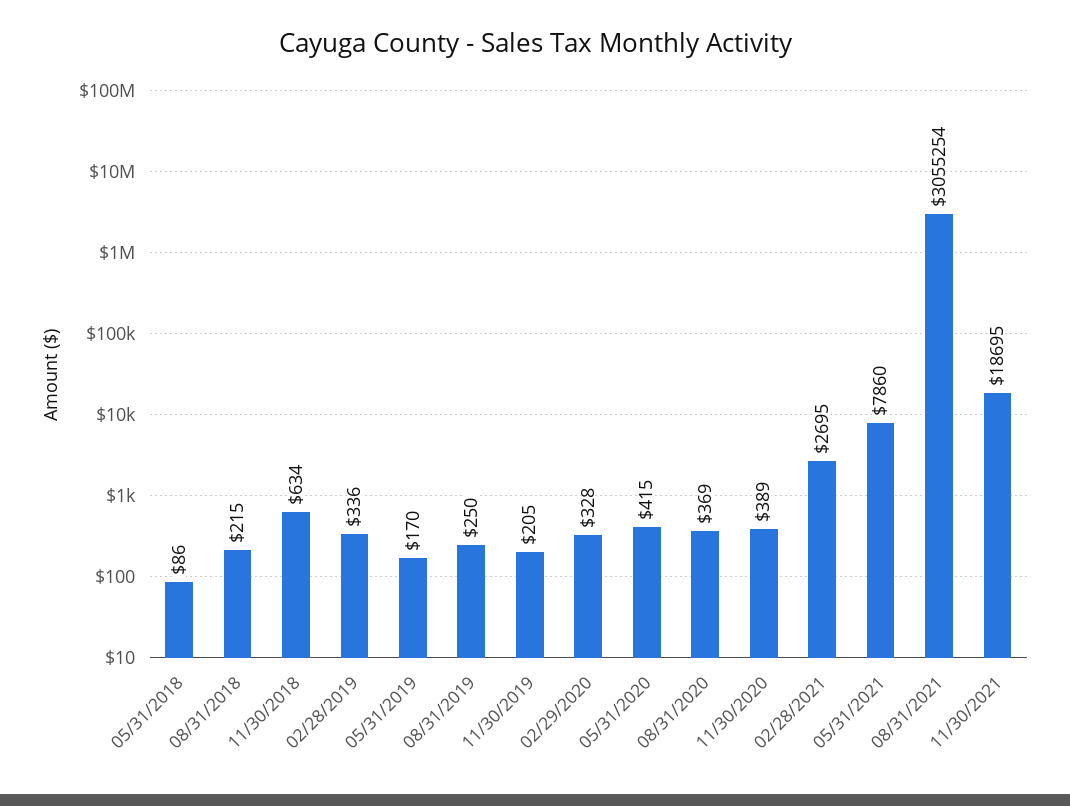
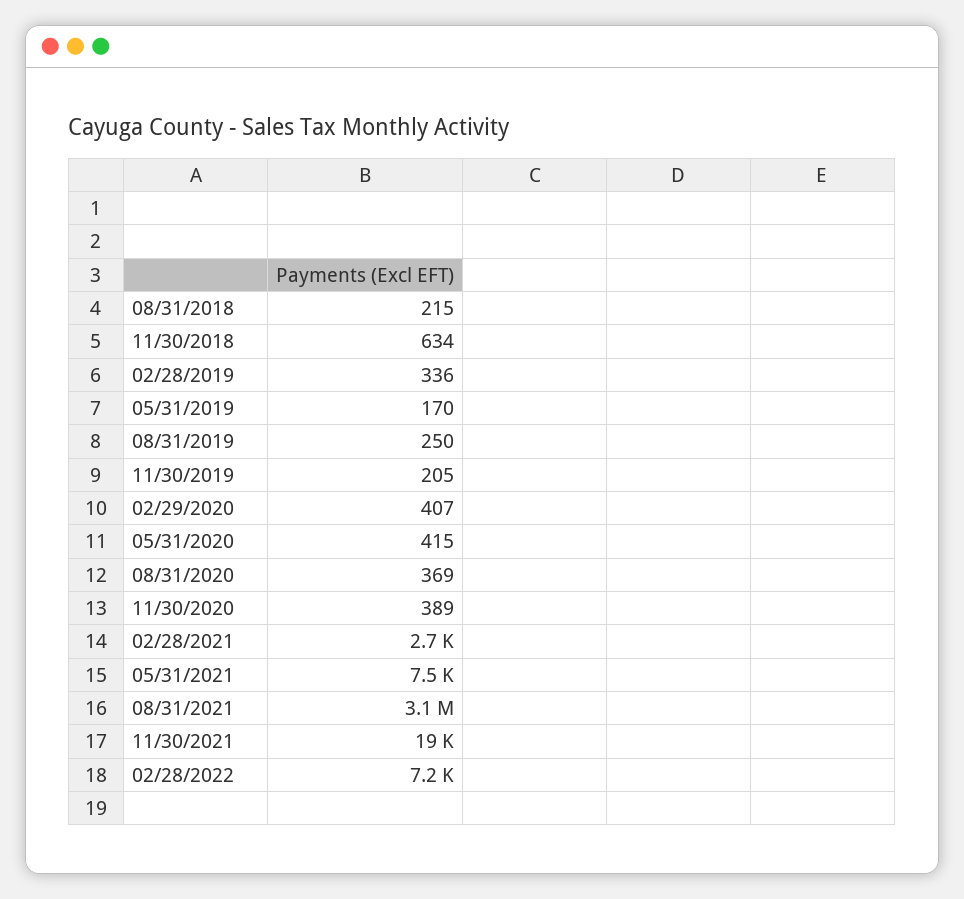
05/31/2018: 86 -> none
02/29/2020: 328 -> 407
05/31/2021: 7860 -> 7500
02/28/2022: none -> 7200

